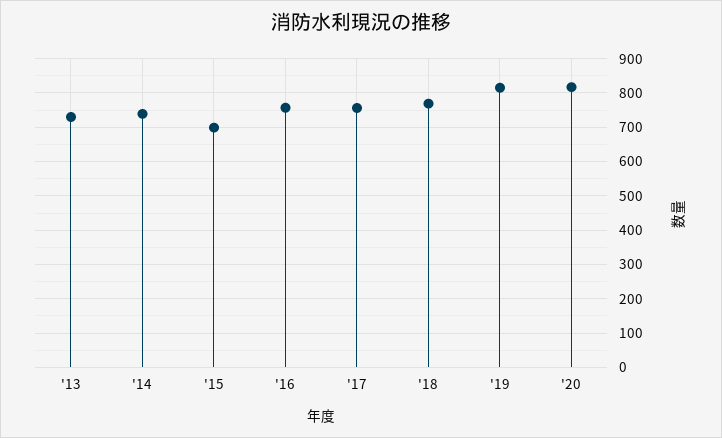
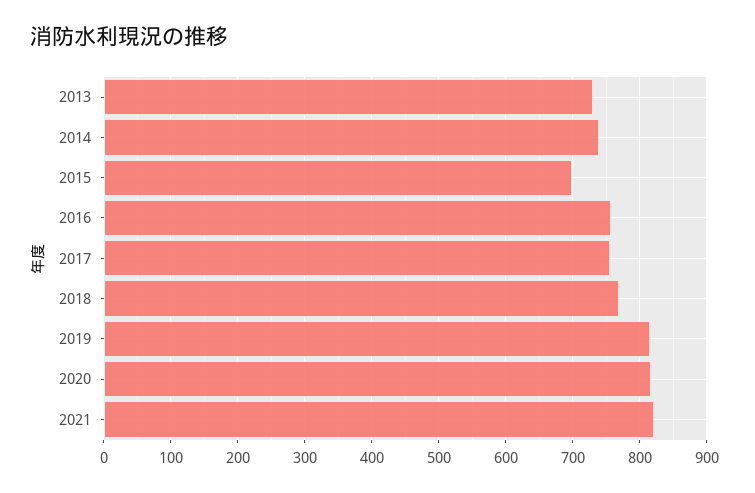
2021: none -> 820

